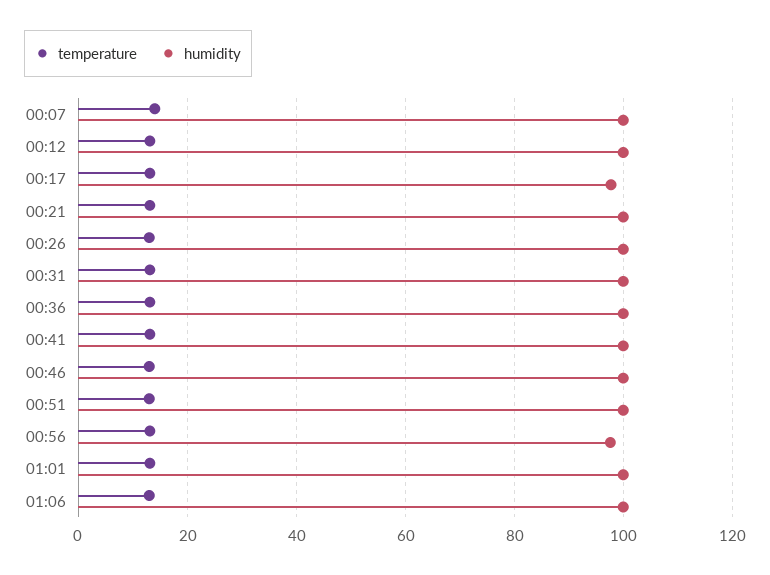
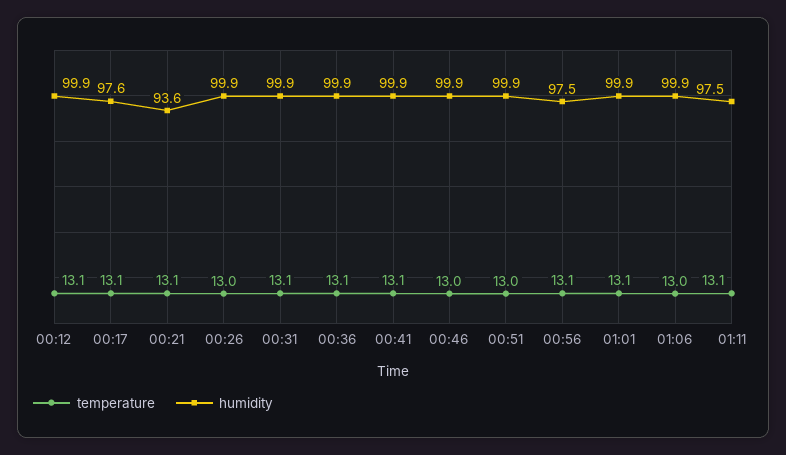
temperature, 00:07: 14 -> none
humidity, 00:07: 100 -> none
humidity, 00:21: 100 -> 93.6
temperature, 01:11: none -> 13.1
humidity, 01:11: none -> 97.5

